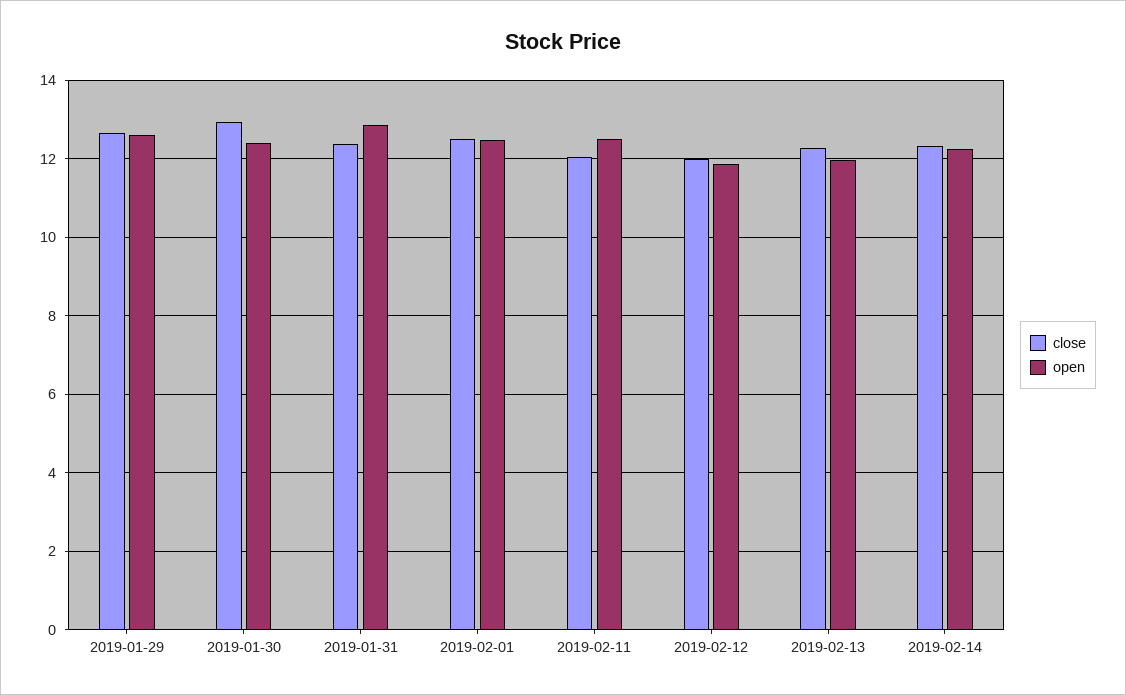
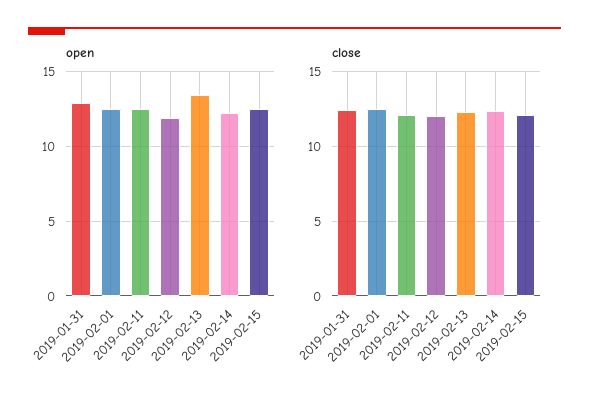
close, 2019-01-29: 12.6 -> none
open, 2019-01-29: 12.6 -> none
close, 2019-01-30: 13 -> none
open, 2019-01-30: 12.4 -> none
open, 2019-02-13: 12 -> 13.5
open, 2019-02-15: none -> 12.5
close, 2019-02-15: none -> 12

